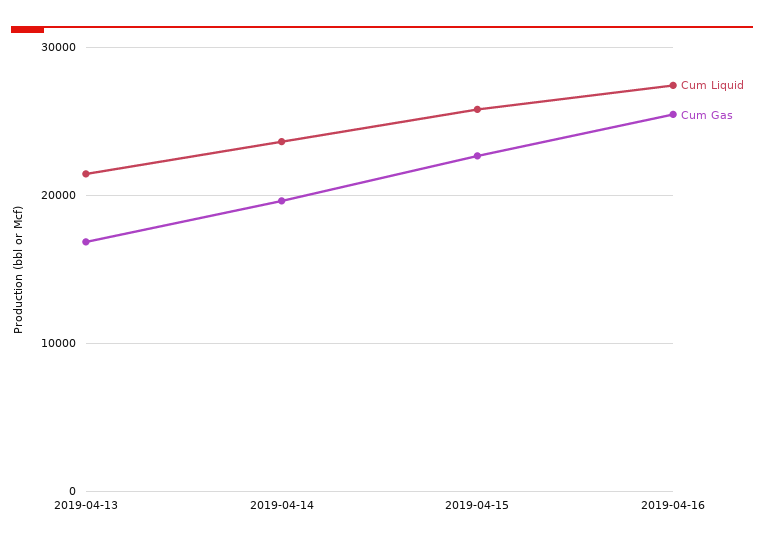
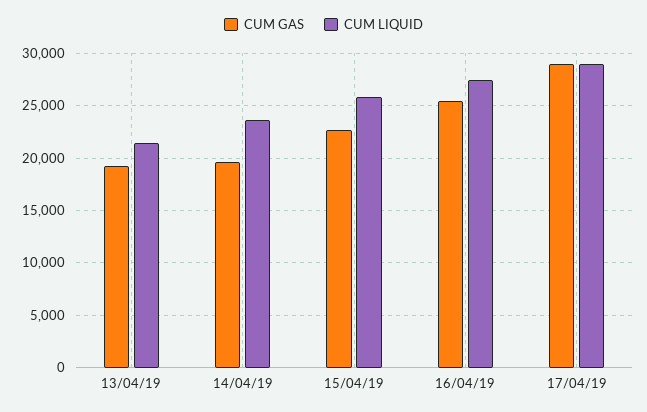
Cum Gas, 2019-04-13: 17000 -> 19000
Cum Gas, 17/04/19: none -> 29000
Cum Liquid, 17/04/19: none -> 29000

